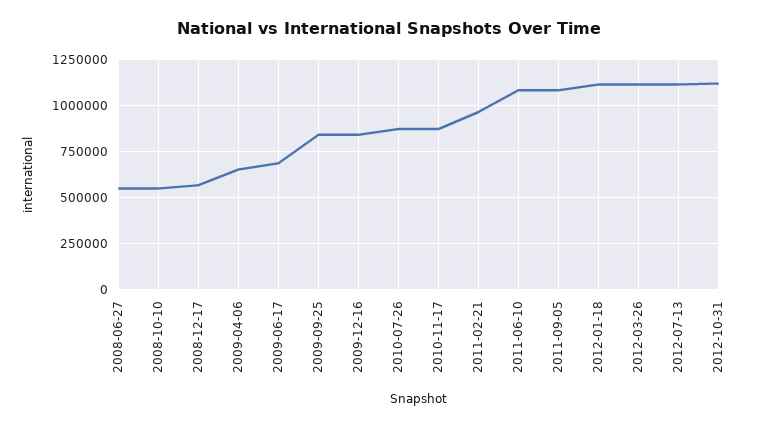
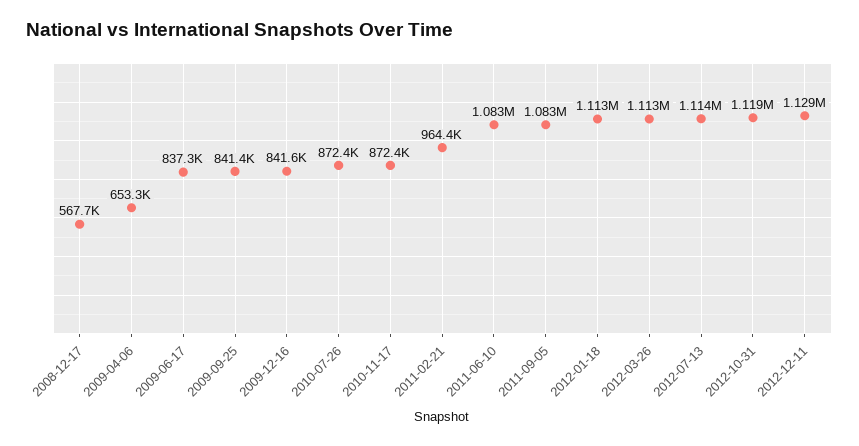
2008-06-27: 550000 -> none
2008-10-10: 550000 -> none
2009-06-17: 700000 -> 837300
2012-12-11: none -> 1129000

